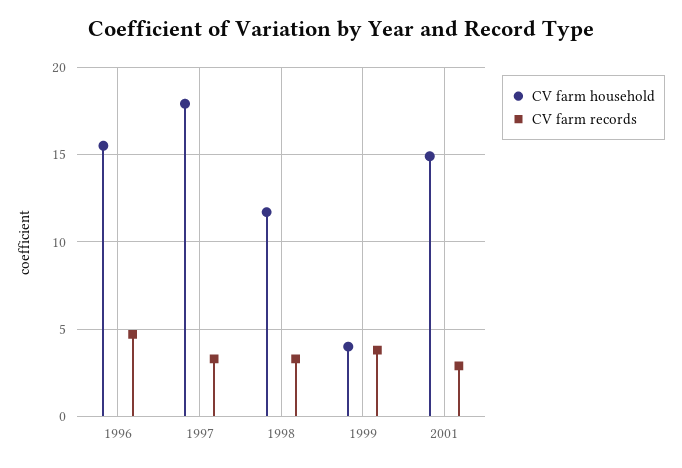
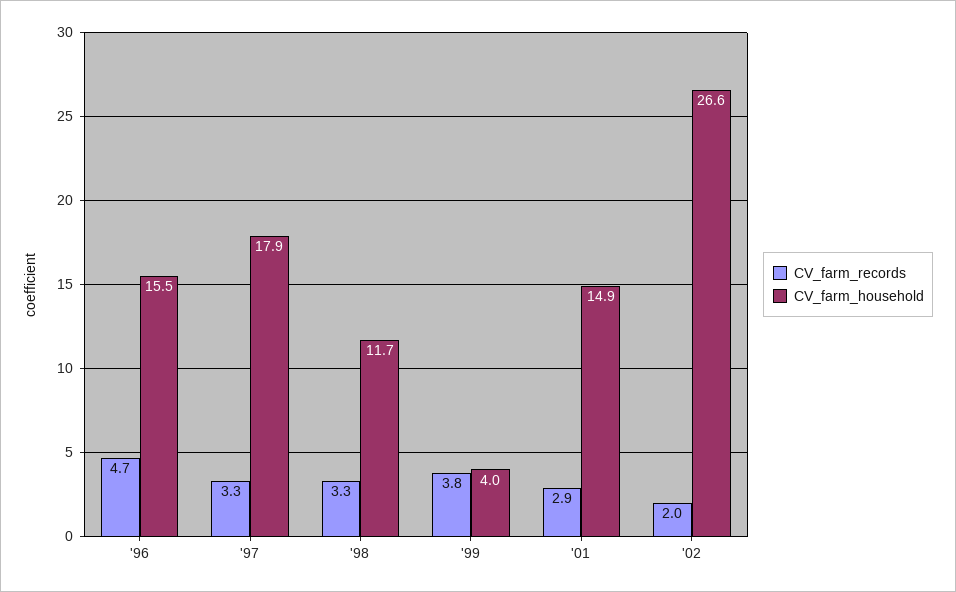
CV farm records, '02: none -> 2
CV farm household, '02: none -> 26.6

